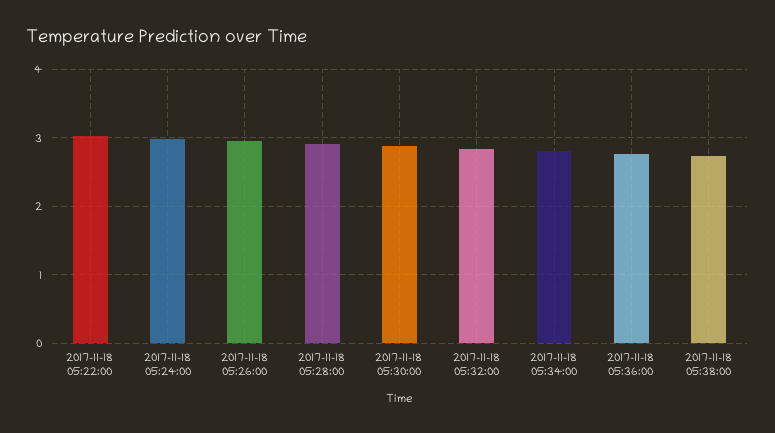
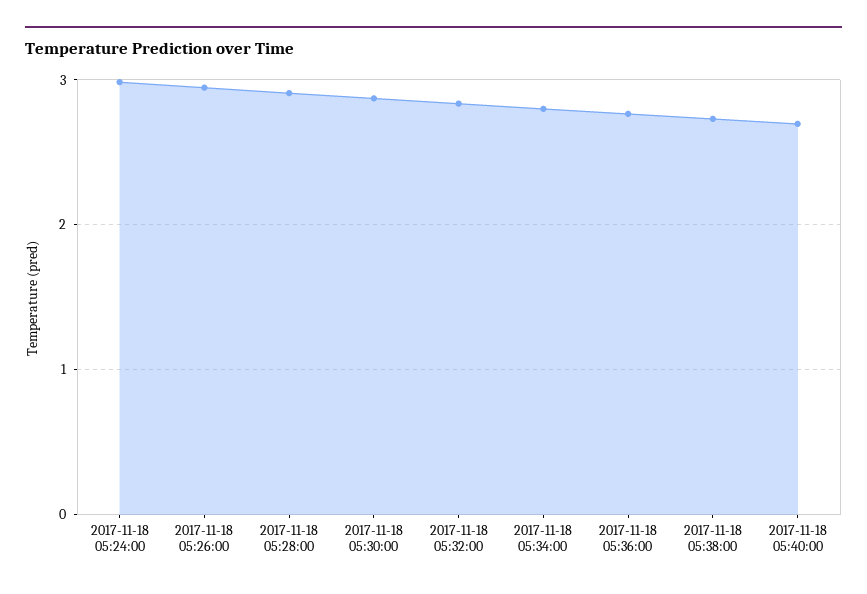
2017-11-18 05:22:00: 3 -> none
2017-11-18 05:40:00: none -> 2.7

